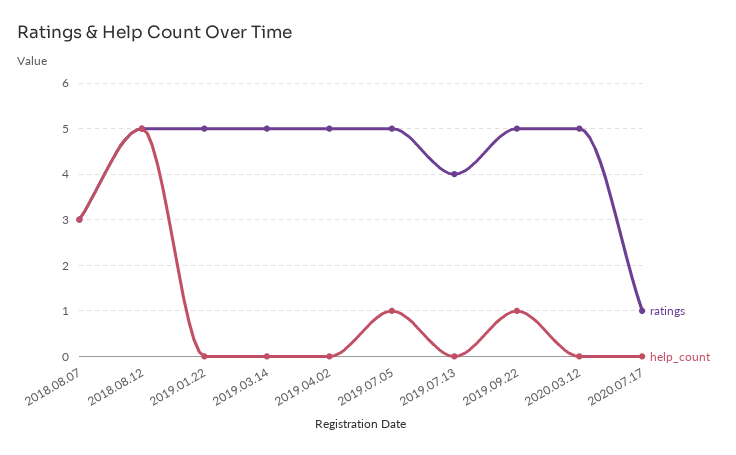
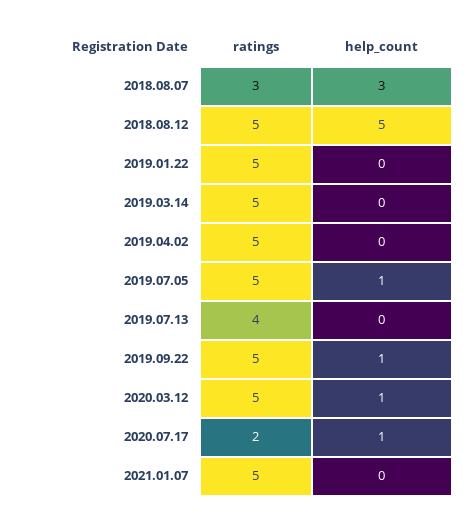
help_count, 2020.03.12: 0 -> 1
ratings, 2020.07.17: 1 -> 2
help_count, 2020.07.17: 0 -> 1
ratings, 2021.01.07: none -> 5
help_count, 2021.01.07: none -> 0

